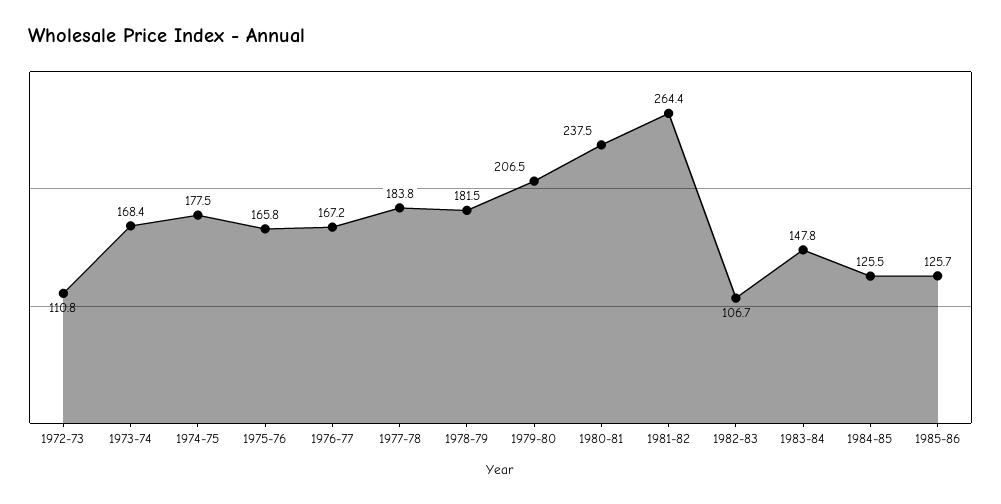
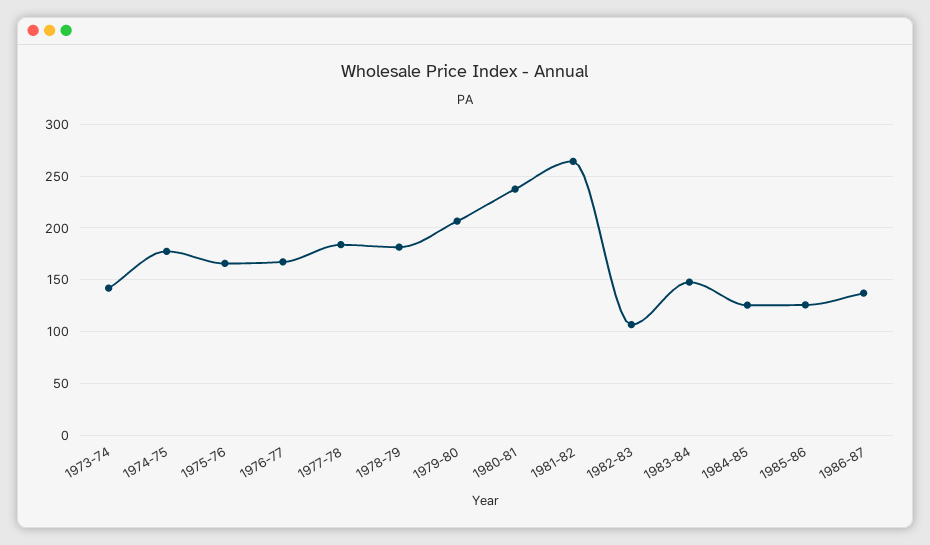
1972-73: 110.8 -> none
1973-74: 168.4 -> 140
1986-87: none -> 140

